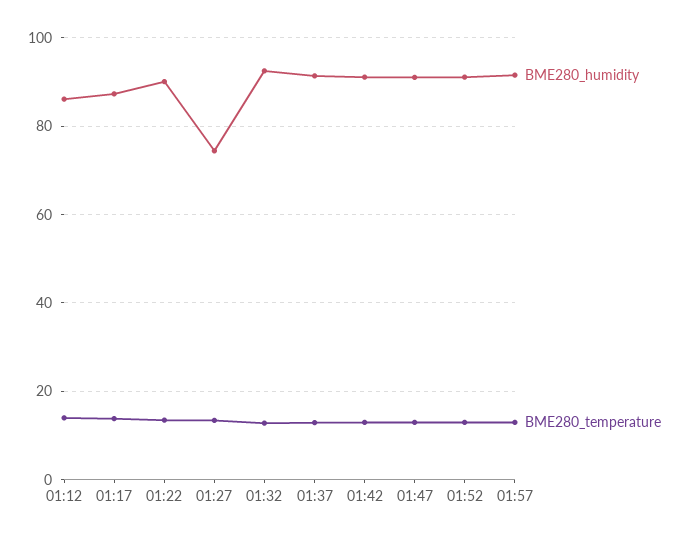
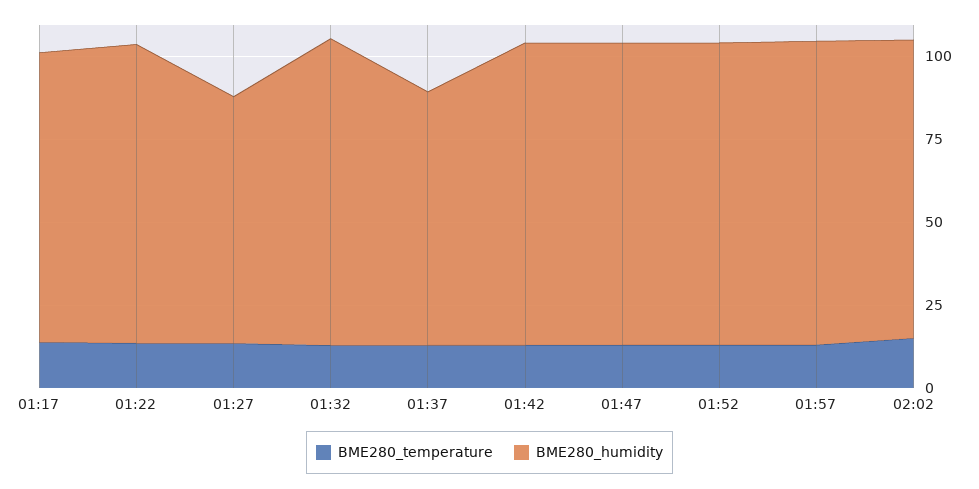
BME280_humidity, 01:12: 86 -> none
BME280_temperature, 01:12: 14 -> none
BME280_humidity, 01:37: 92 -> 75
BME280_temperature, 02:02: none -> 15
BME280_humidity, 02:02: none -> 90

